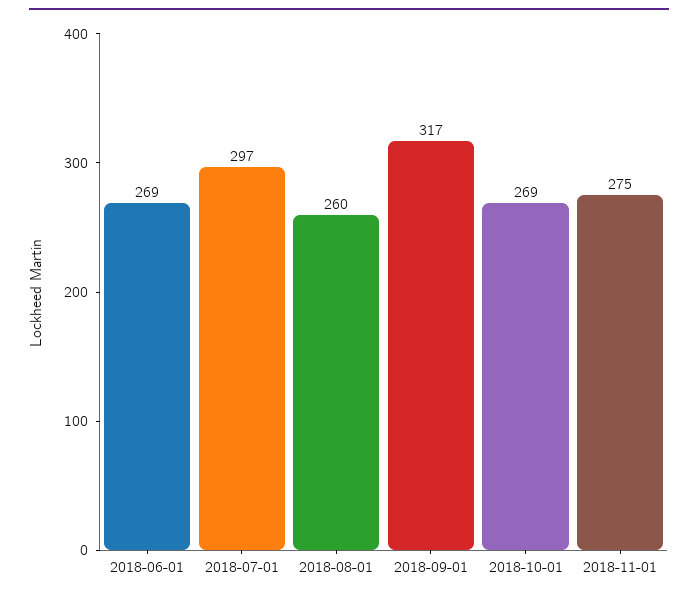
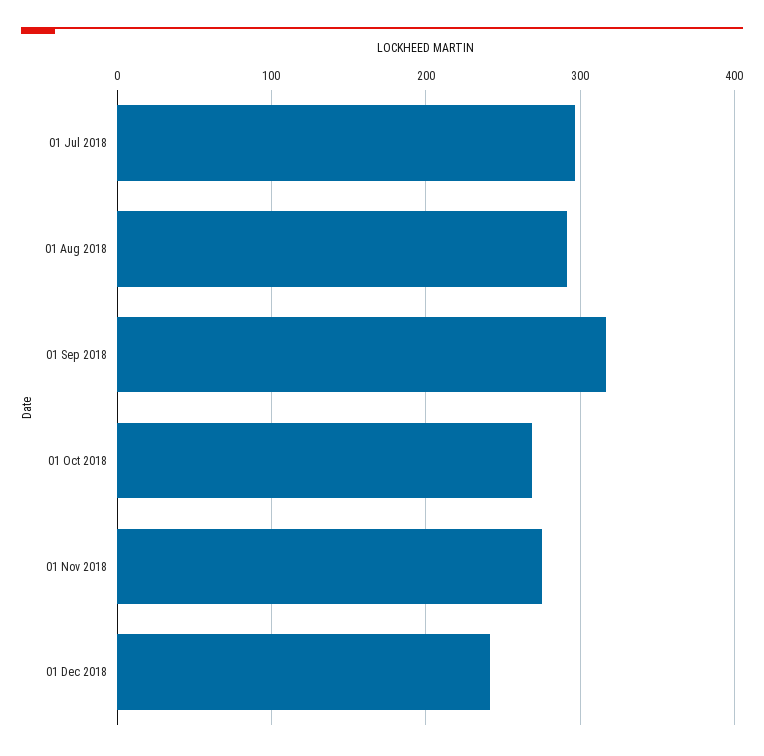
2018-06-01: 269 -> none
2018-08-01: 260 -> 290
01 Dec 2018: none -> 240

